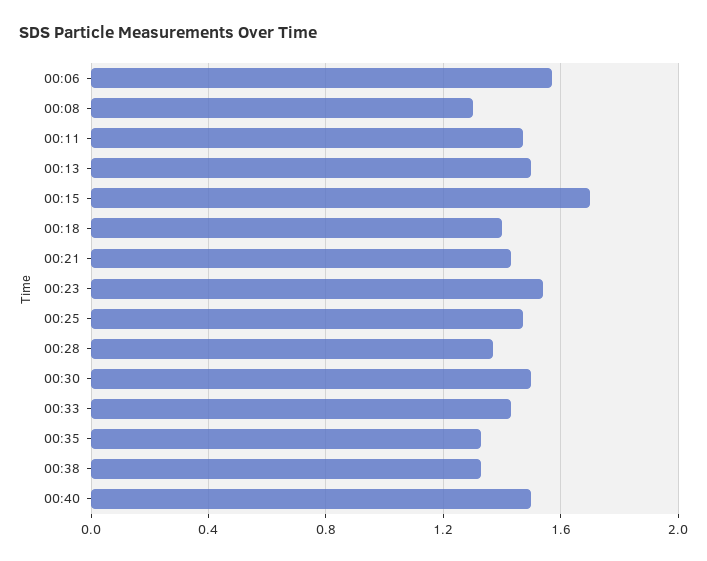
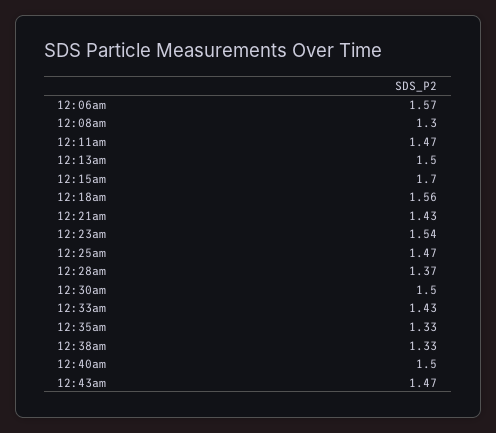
00:18: 1.4 -> 1.56
12:43am: none -> 1.47

